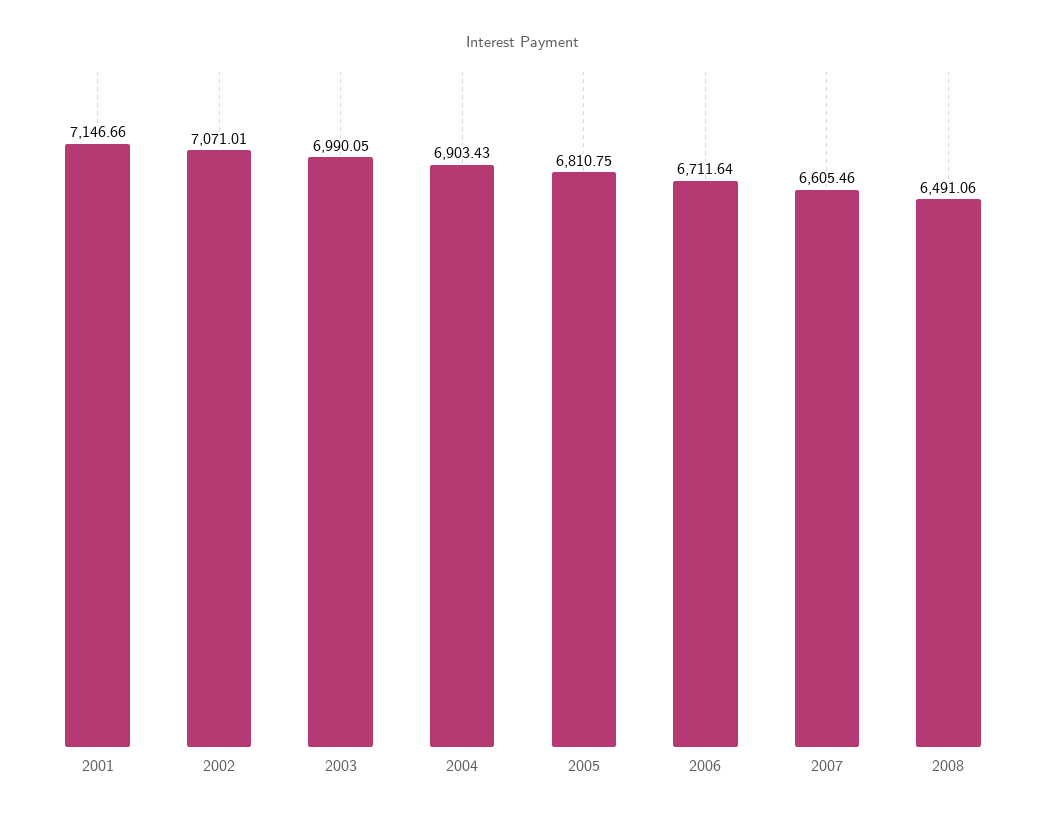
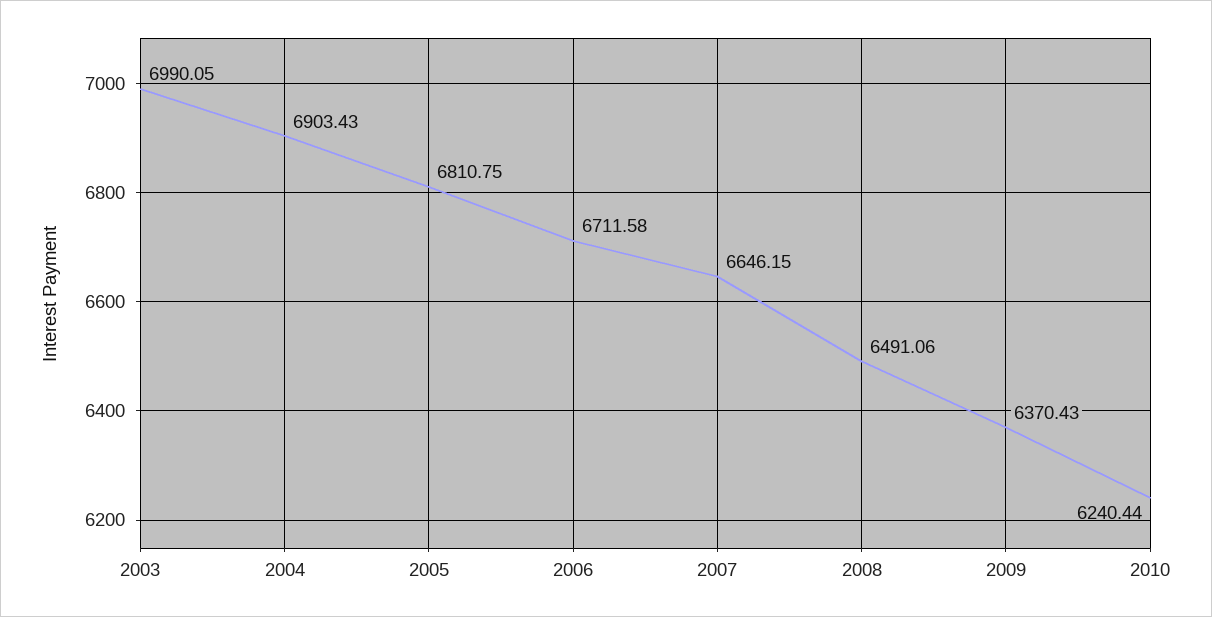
2001: 7146.66 -> none
2002: 7071.01 -> none
2006: 6711.64 -> 6711.58
2007: 6605.46 -> 6646.15
2009: none -> 6370.43
2010: none -> 6240.44

